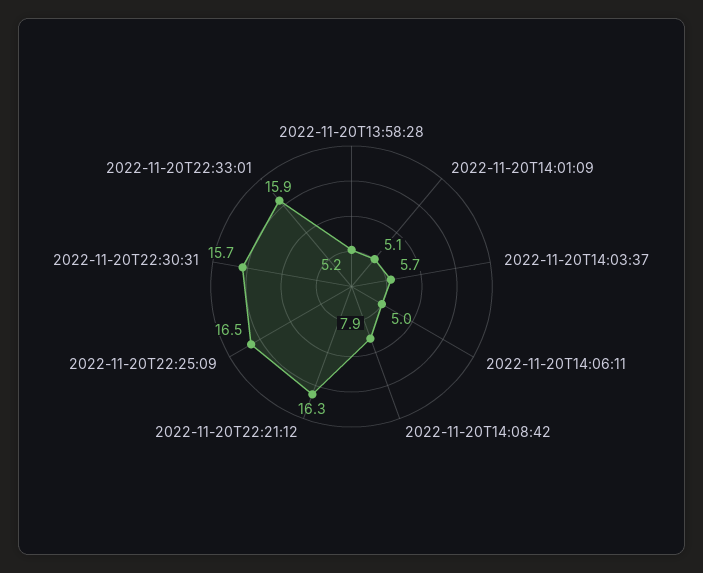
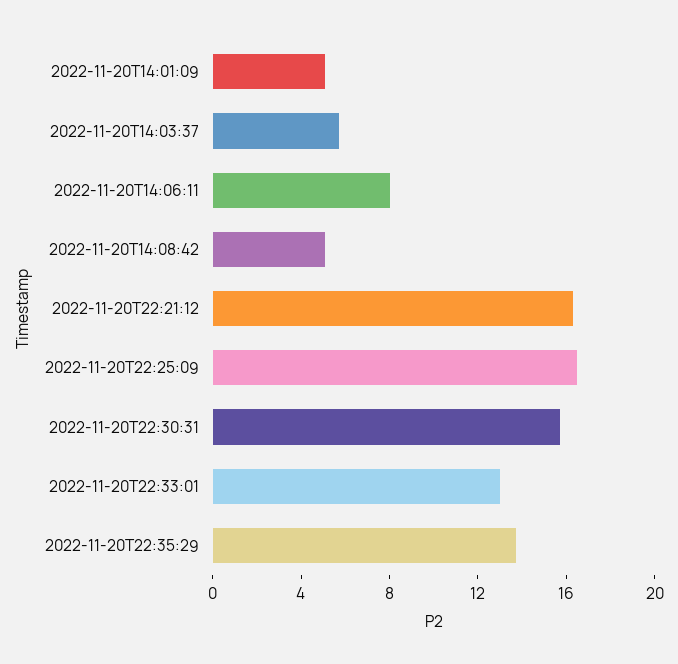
2022-11-20T13:58:28: 5.2 -> none
2022-11-20T14:06:11: 5 -> 8
2022-11-20T14:08:42: 7.9 -> 5
2022-11-20T22:33:01: 15.9 -> 13
2022-11-20T22:35:29: none -> 14

